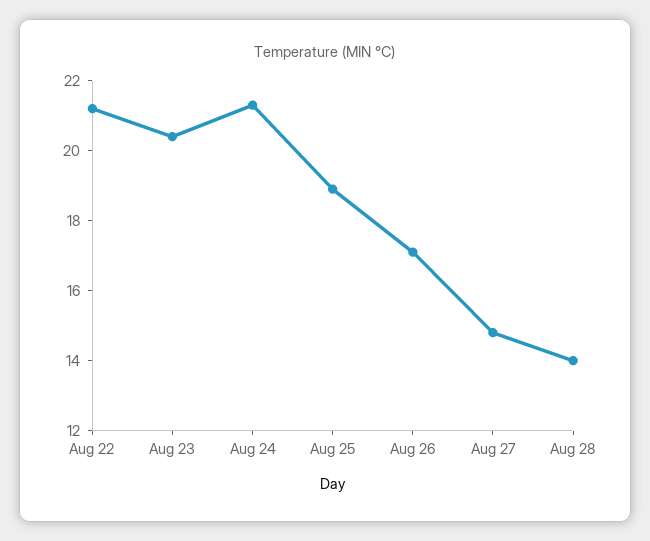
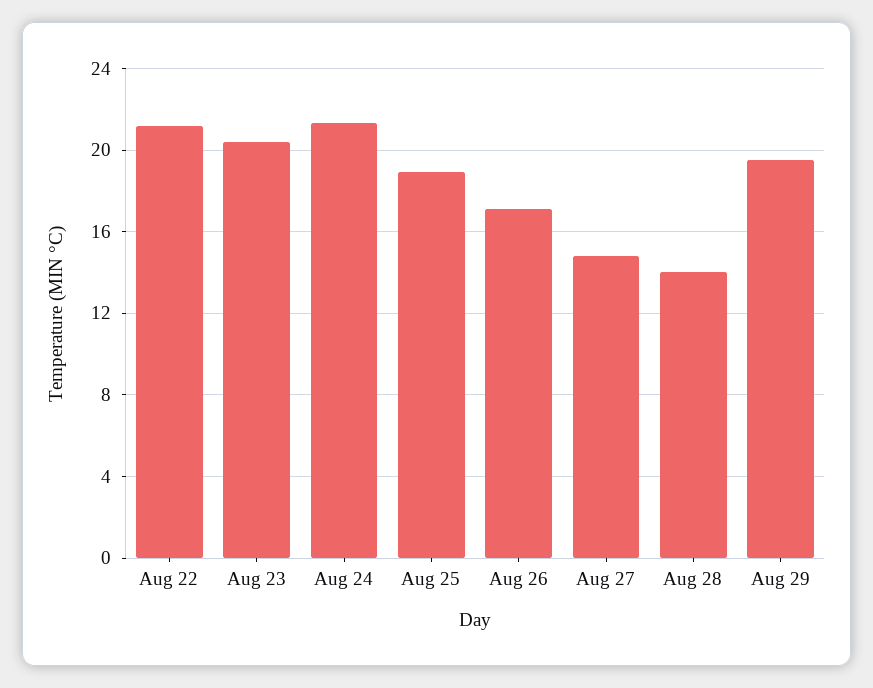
Aug 29: none -> 19.5

